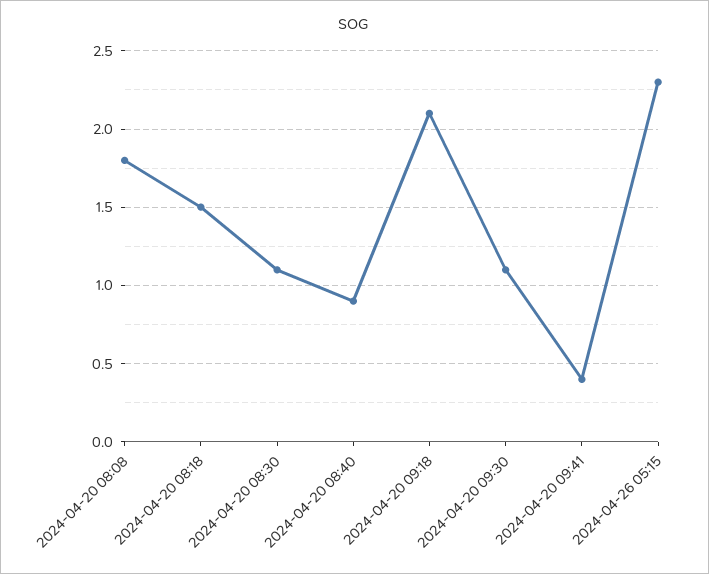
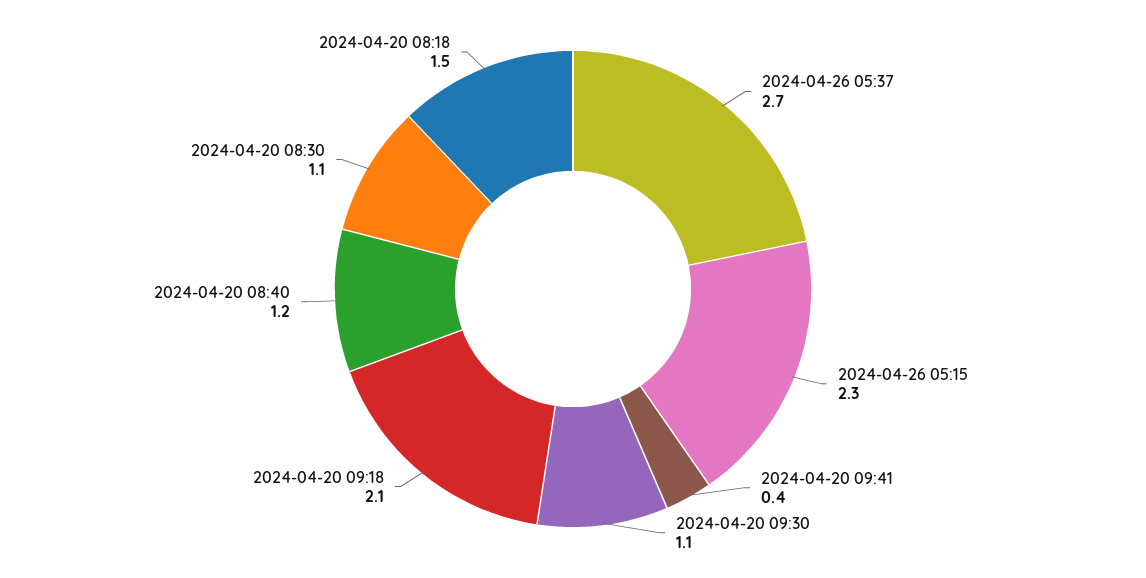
2024-04-20 08:08: 1.8 -> none
2024-04-20 08:40: 0.9 -> 1.2
2024-04-26 05:37: none -> 2.7

